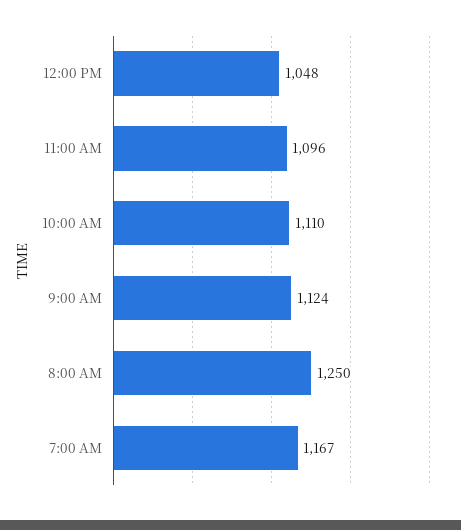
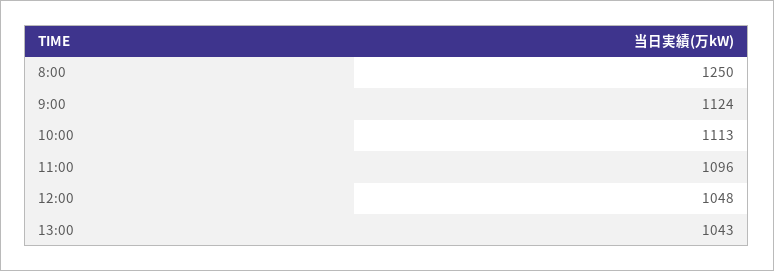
10:00 AM: 1110 -> 1113
7:00 AM: 1167 -> none
13:00: none -> 1043

